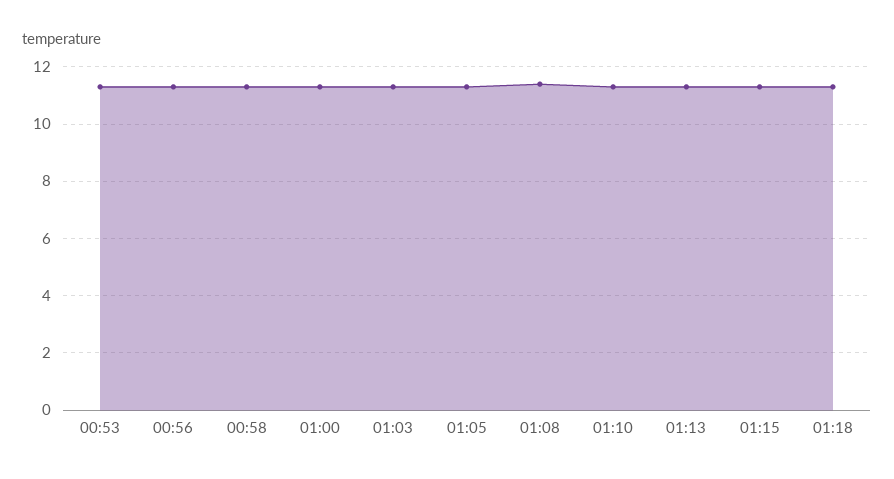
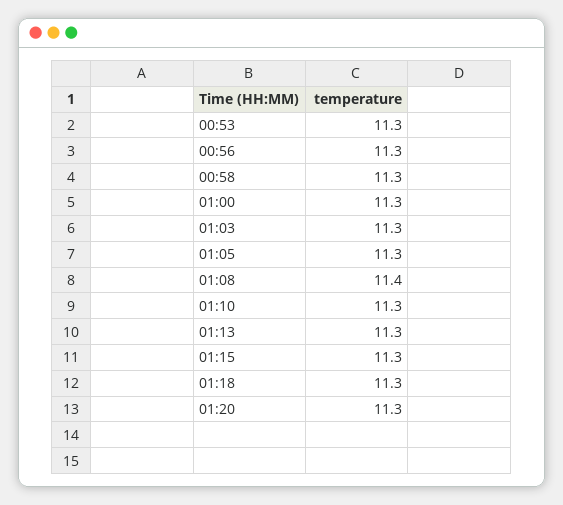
01:20: none -> 11.3

